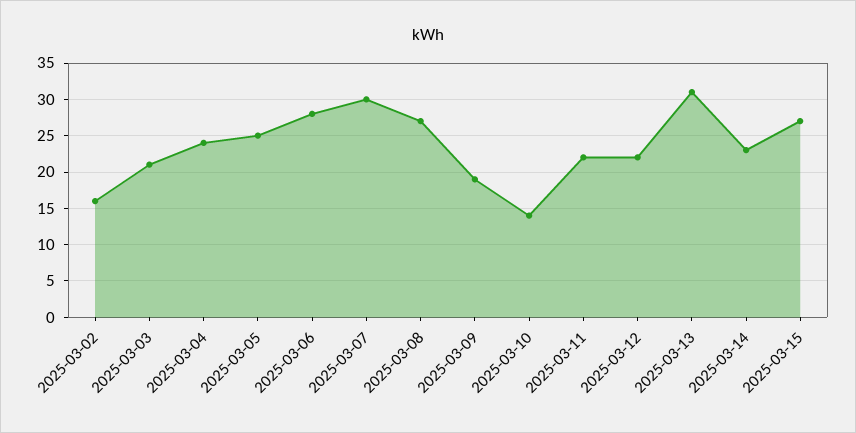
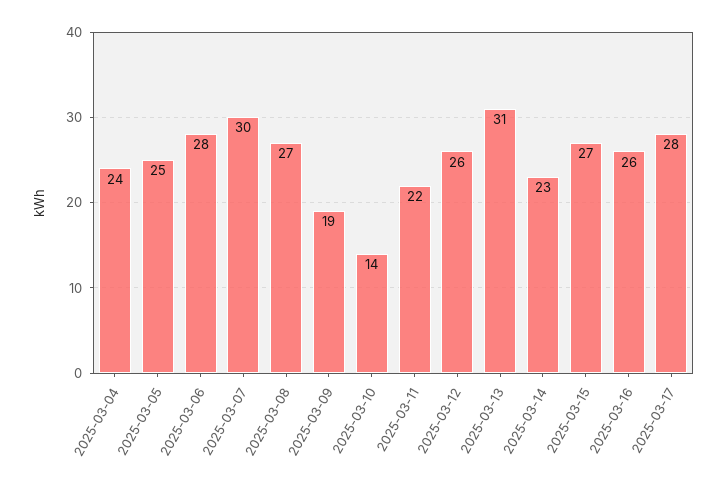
2025-03-02: 16 -> none
2025-03-03: 21 -> none
2025-03-12: 22 -> 26
2025-03-16: none -> 26
2025-03-17: none -> 28

